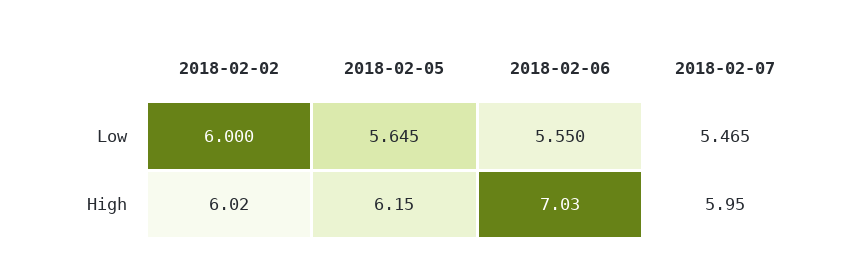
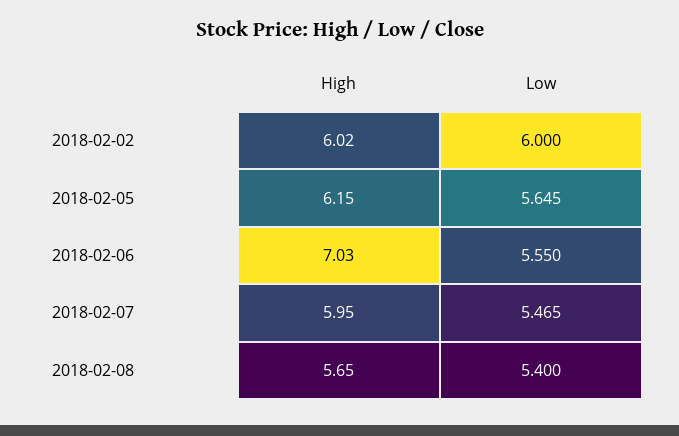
2018-02-08, High: none -> 5.65
2018-02-08, Low: none -> 5.4

